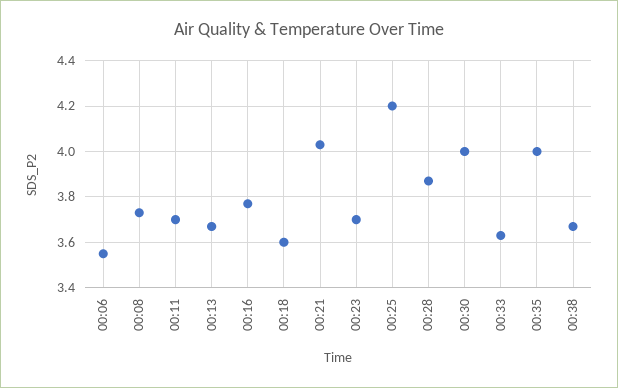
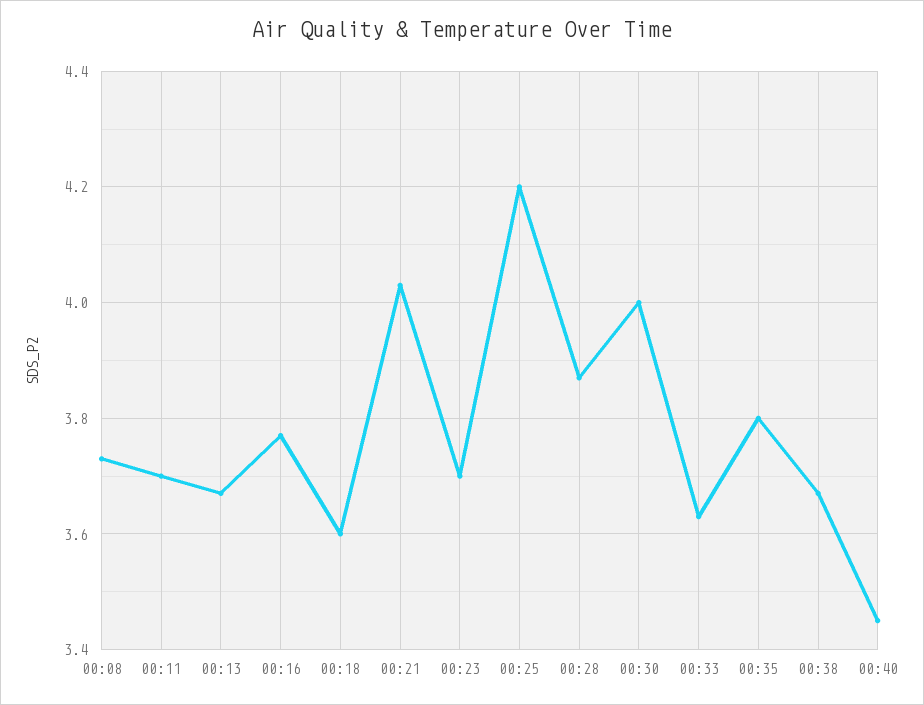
00:06: 3.55 -> none
00:35: 4 -> 3.8
00:40: none -> 3.45

